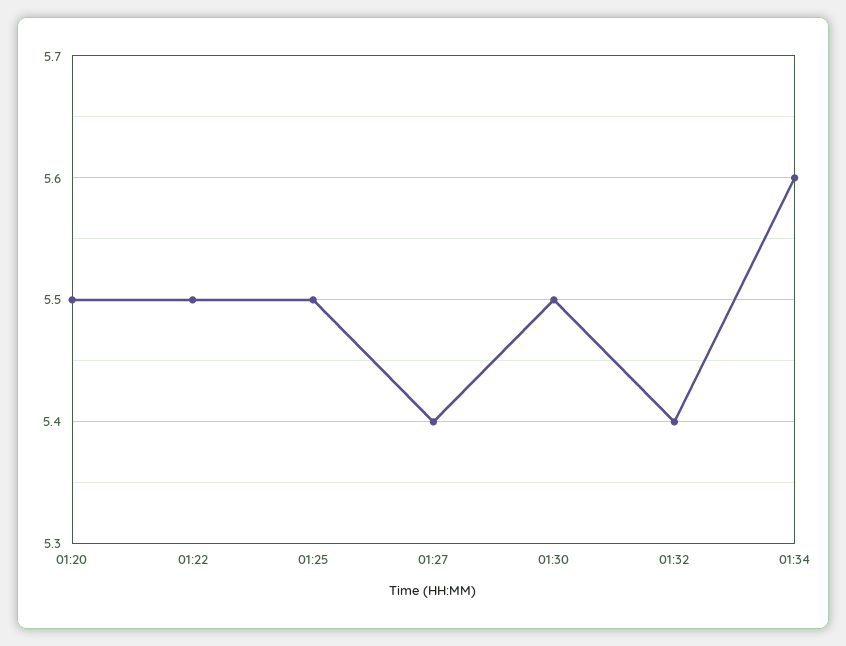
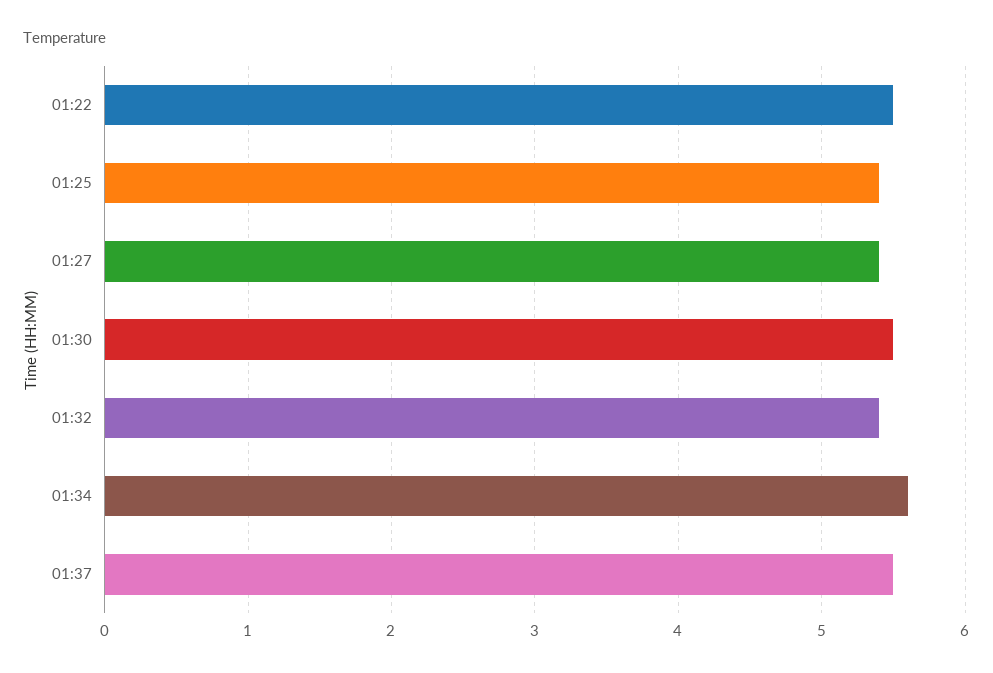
01:20: 5.5 -> none
01:25: 5.5 -> 5.4
01:37: none -> 5.5

